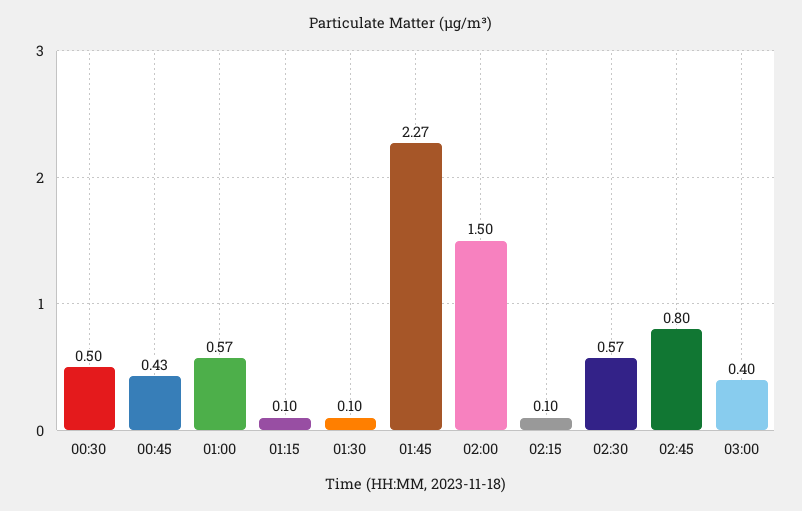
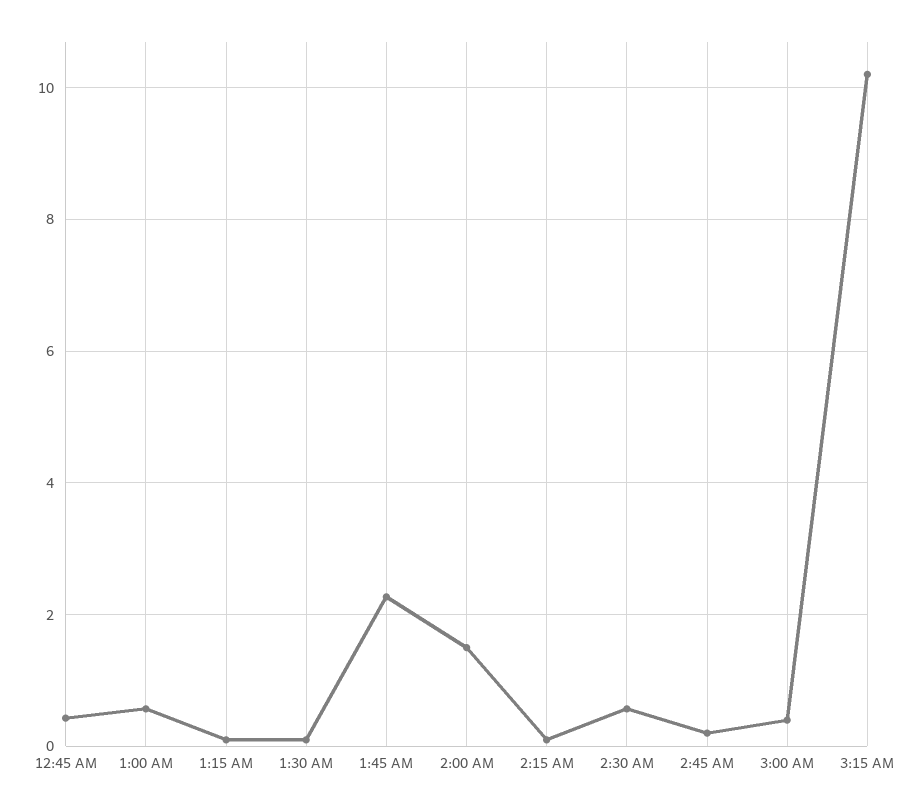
00:30: 0.5 -> none
02:45: 0.8 -> 0.2
3:15 AM: none -> 10.2

